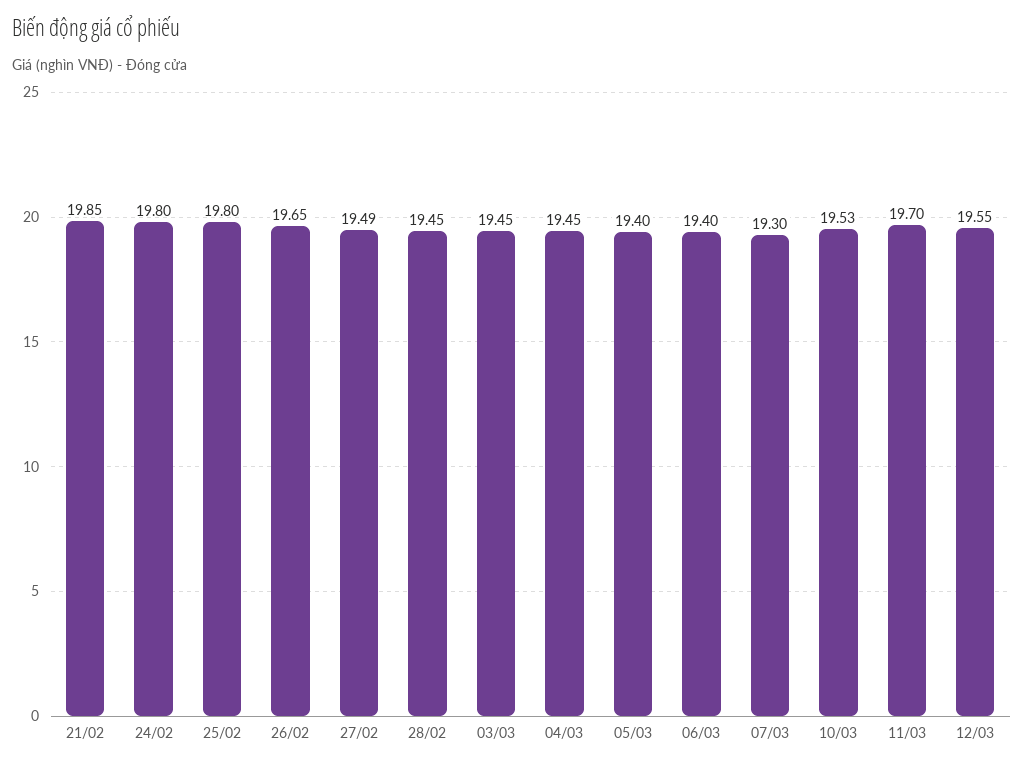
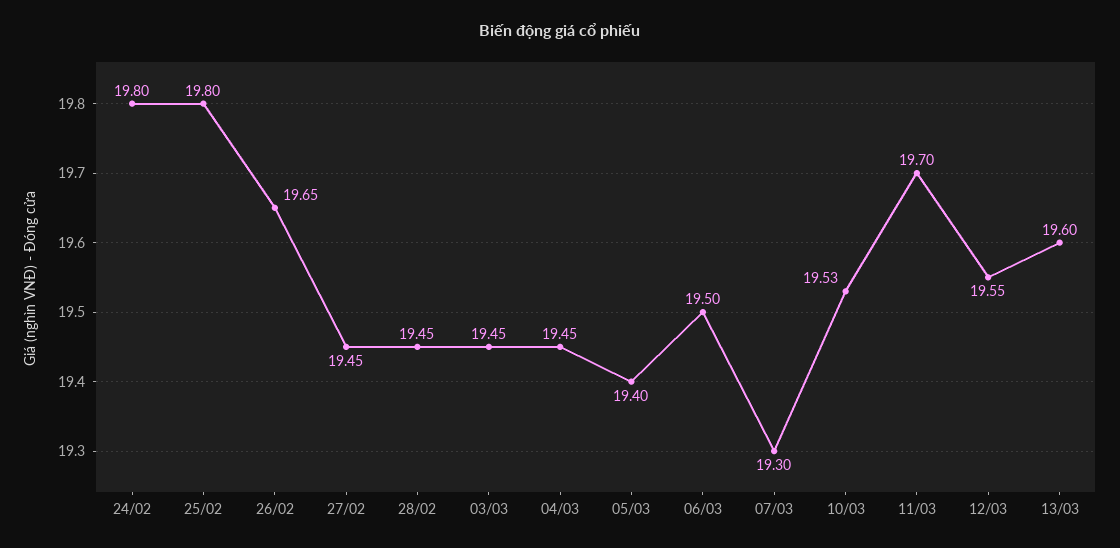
21/02: 19.85 -> none
27/02: 19.49 -> 19.45
06/03: 19.4 -> 19.5
13/03: none -> 19.6

